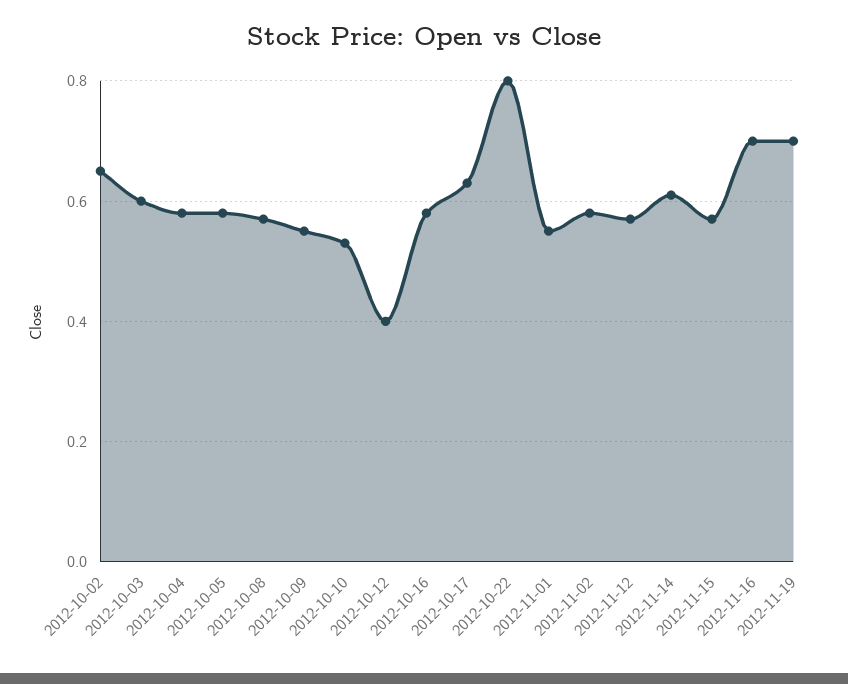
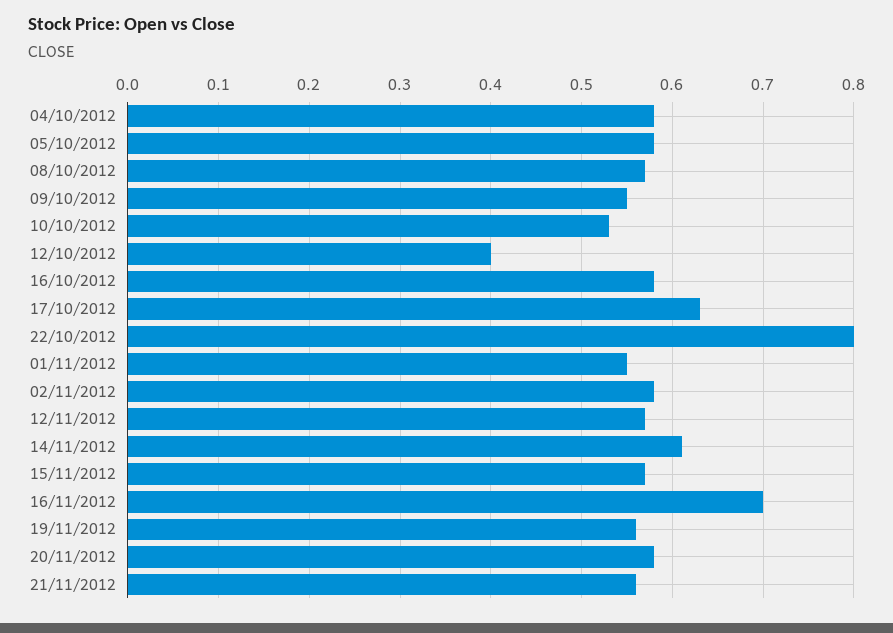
2012-10-02: 0.65 -> none
2012-10-03: 0.6 -> none
2012-11-19: 0.7 -> 0.56
20/11/2012: none -> 0.58
21/11/2012: none -> 0.56

